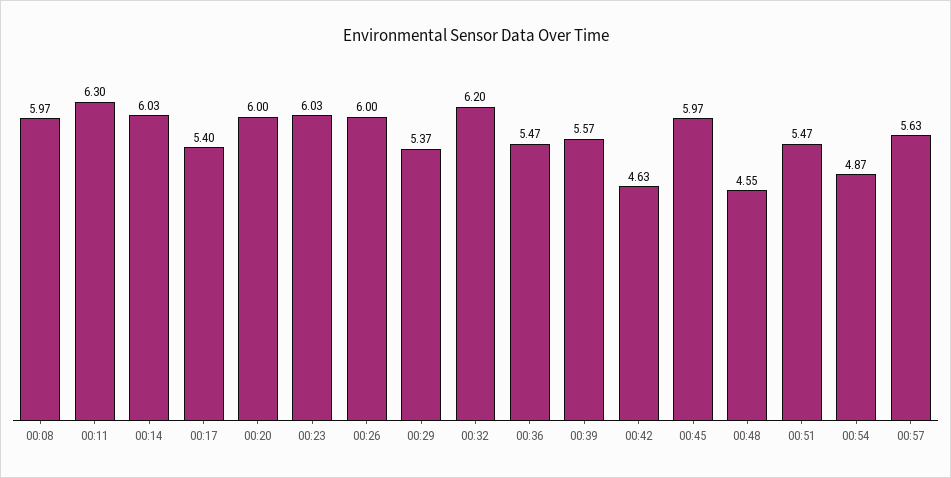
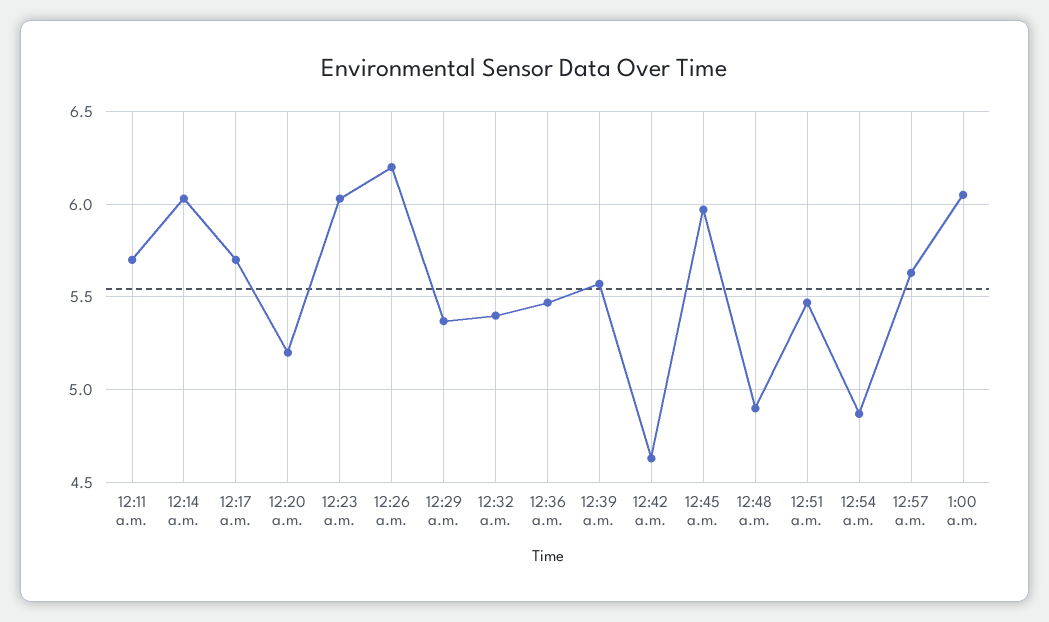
00:08: 5.97 -> none
00:11: 6.3 -> 5.7
00:17: 5.4 -> 5.7
00:20: 6 -> 5.2
00:26: 6 -> 6.2
00:32: 6.2 -> 5.4
00:48: 4.55 -> 4.9
1:00 a.m.: none -> 6.05

